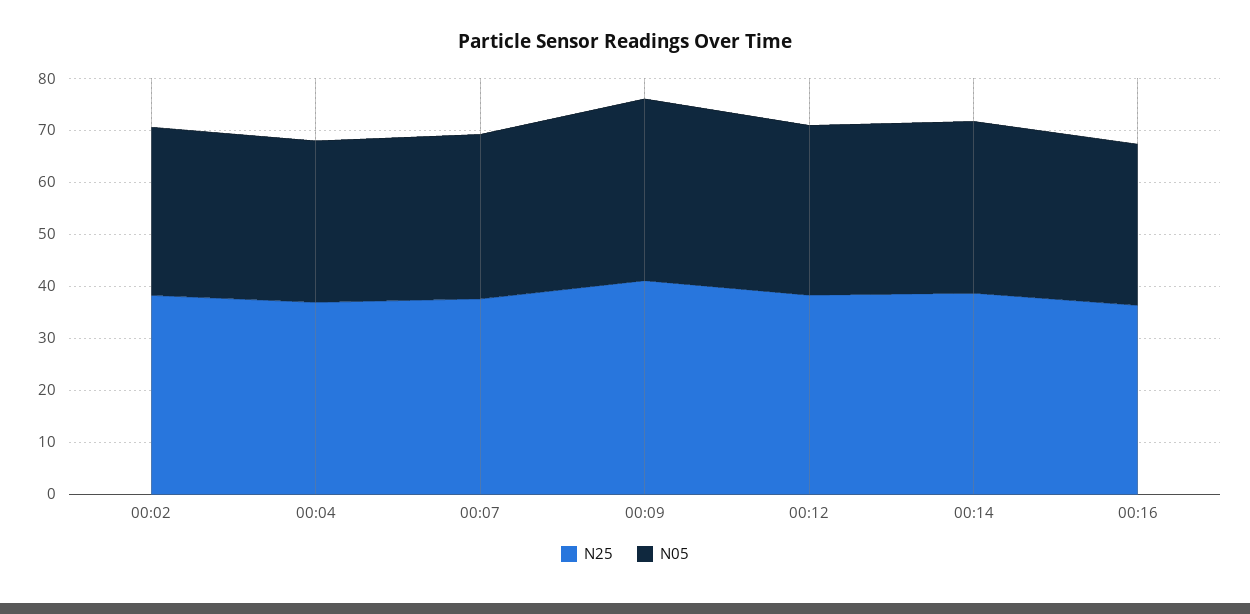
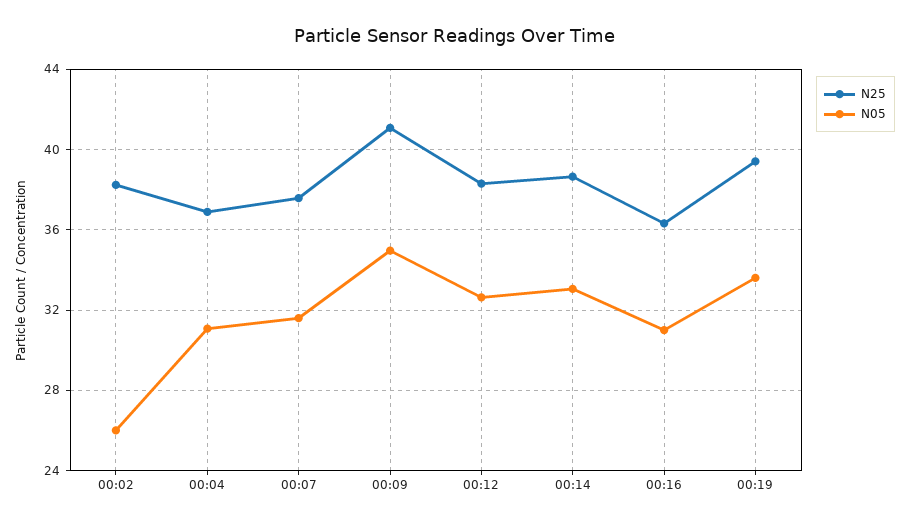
N05, 00:02: 32 -> 26
N25, 00:19: none -> 39.5
N05, 00:19: none -> 33.5

